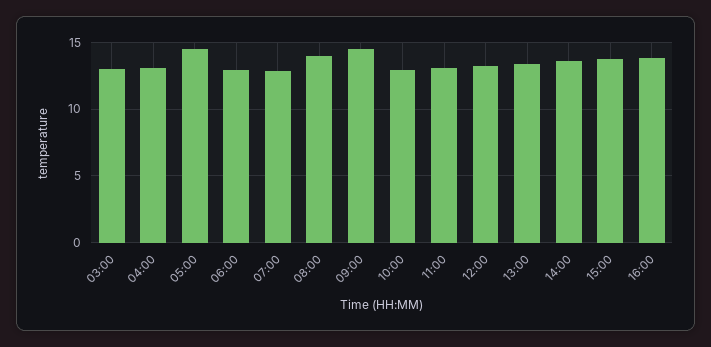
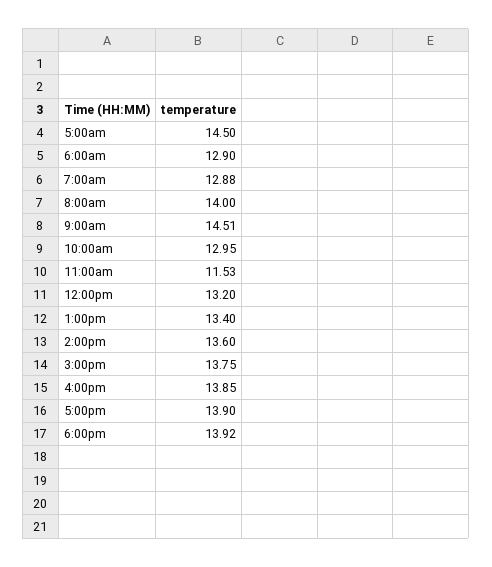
03:00: 13 -> none
04:00: 13 -> none
11:00: 13 -> 11.53
5:00pm: none -> 13.9
6:00pm: none -> 13.92

